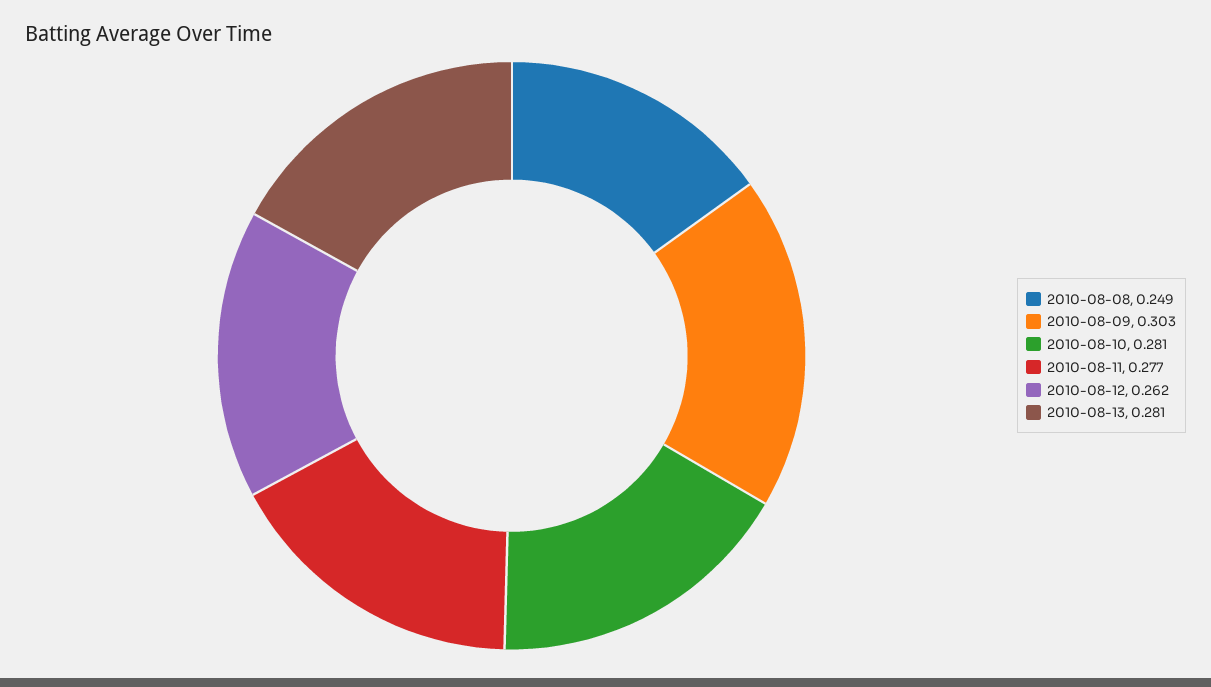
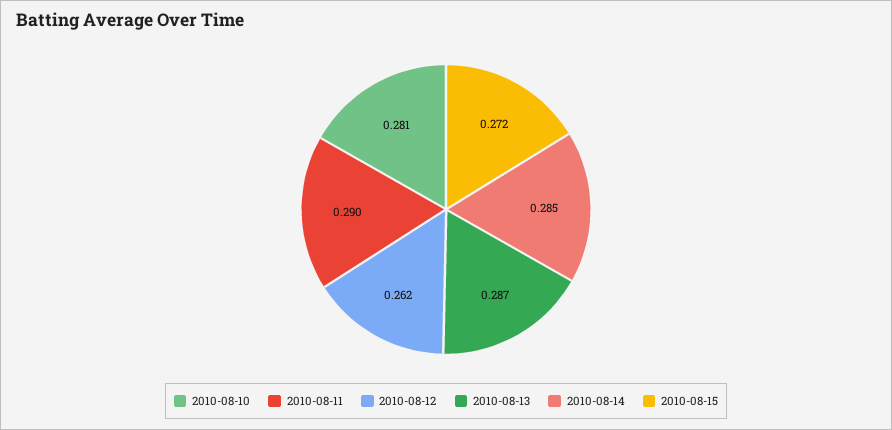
2010-08-08: 0.249 -> none
2010-08-09: 0.303 -> none
2010-08-11: 0.277 -> 0.29
2010-08-13: 0.281 -> 0.287
2010-08-14: none -> 0.285
2010-08-15: none -> 0.272

